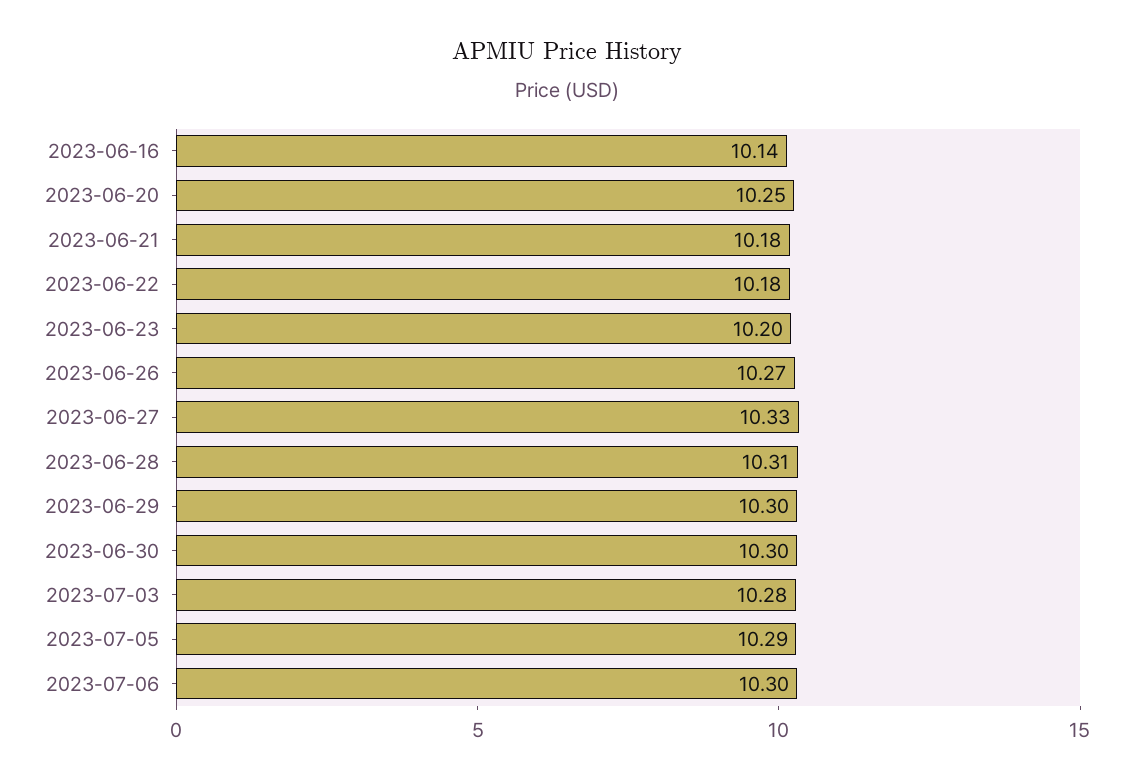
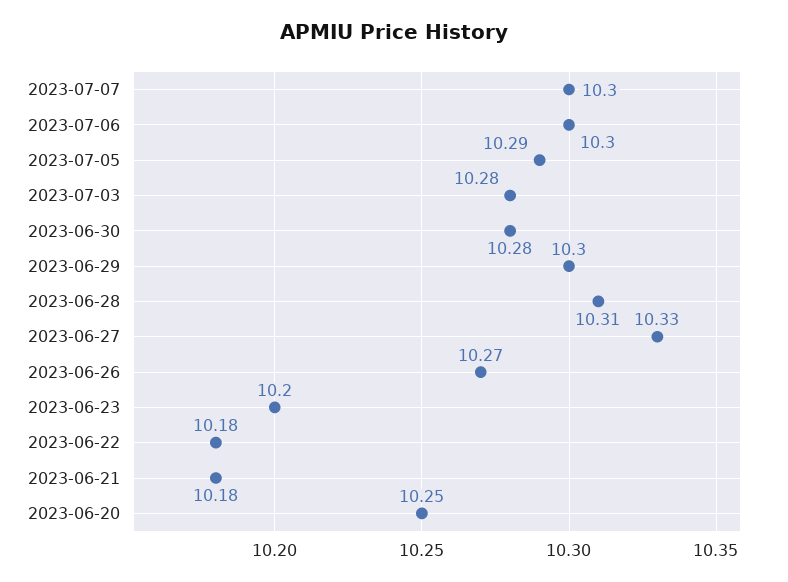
2023-06-16: 10.14 -> none
2023-06-30: 10.3 -> 10.28
2023-07-07: none -> 10.3

